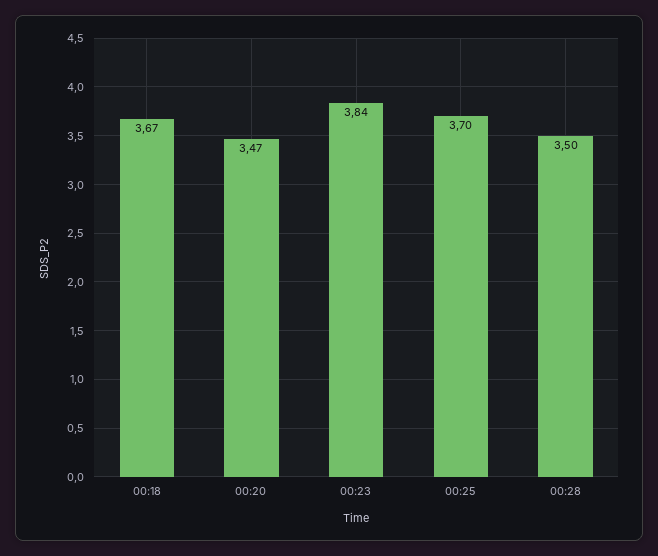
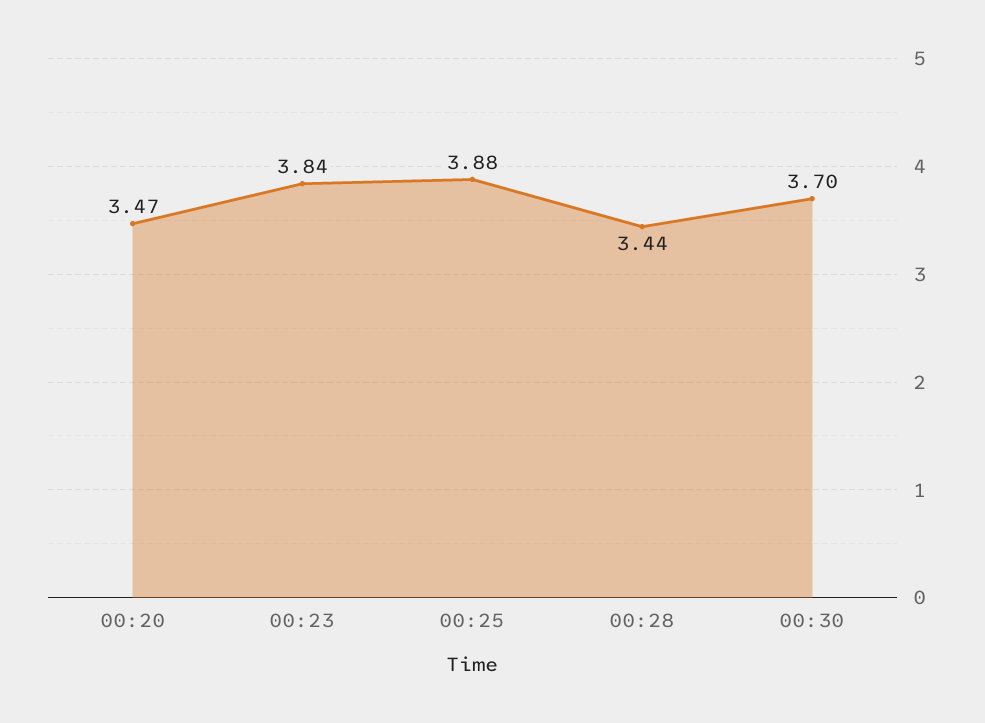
00:18: 3.67 -> none
00:25: 3.7 -> 3.88
00:28: 3.5 -> 3.44
00:30: none -> 3.7

